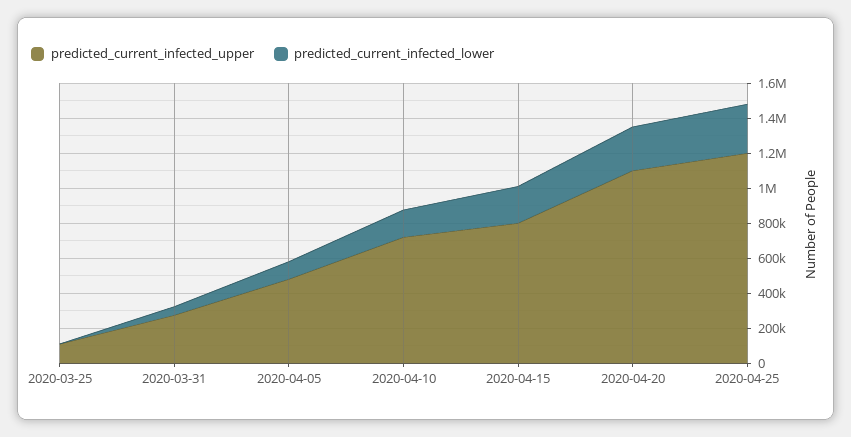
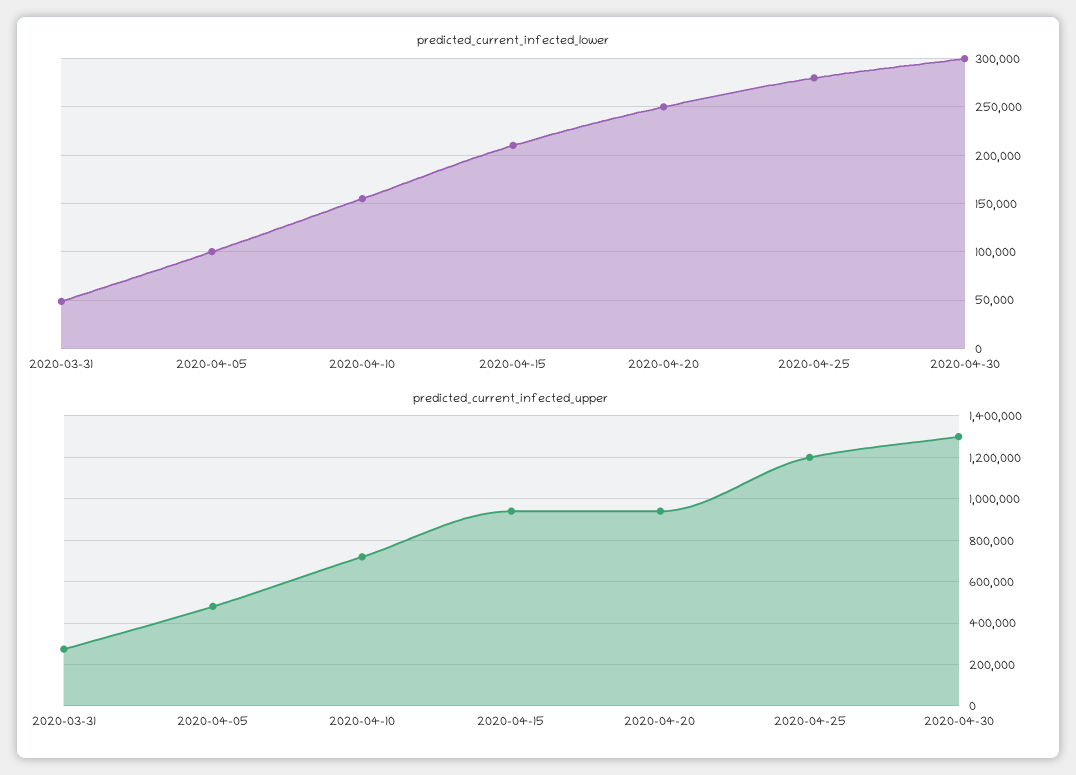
predicted_current_infected_upper, 2020-03-25: 100000 -> none
predicted_current_infected_lower, 2020-03-25: 0 -> none
predicted_current_infected_upper, 2020-04-15: 800000 -> 950000
predicted_current_infected_upper, 2020-04-20: 1100000 -> 950000
predicted_current_infected_lower, 2020-04-30: none -> 300000
predicted_current_infected_upper, 2020-04-30: none -> 1300000

